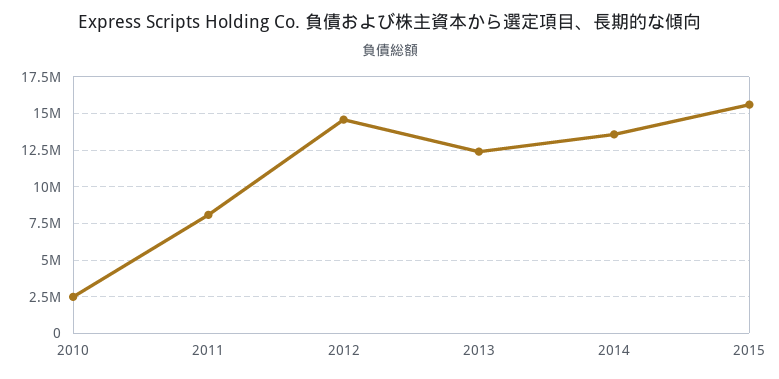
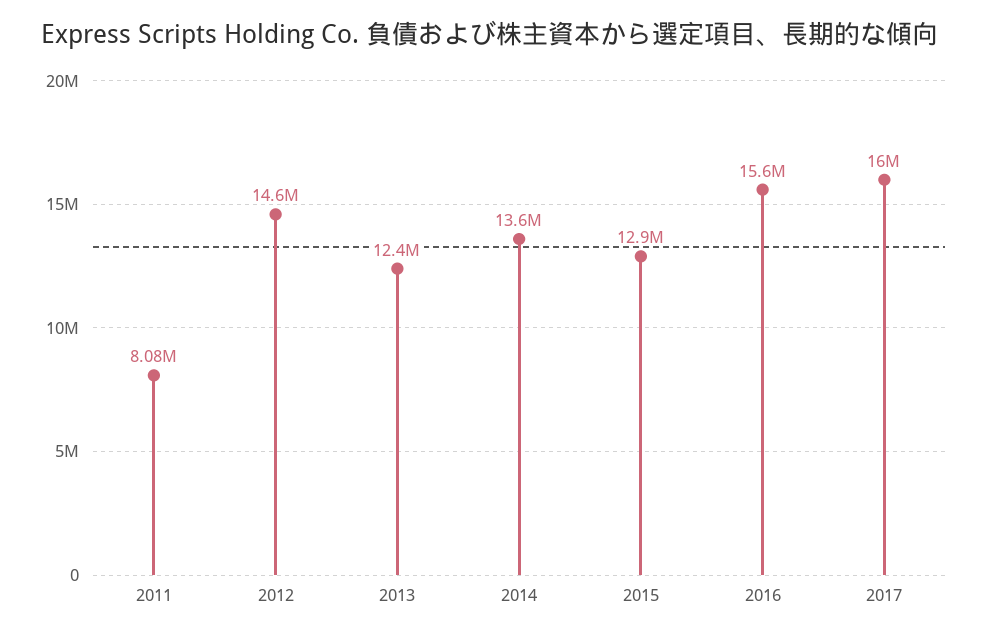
2010: 2500000 -> none
2015: 15500000 -> 12900000
2016: none -> 15600000
2017: none -> 16000000

